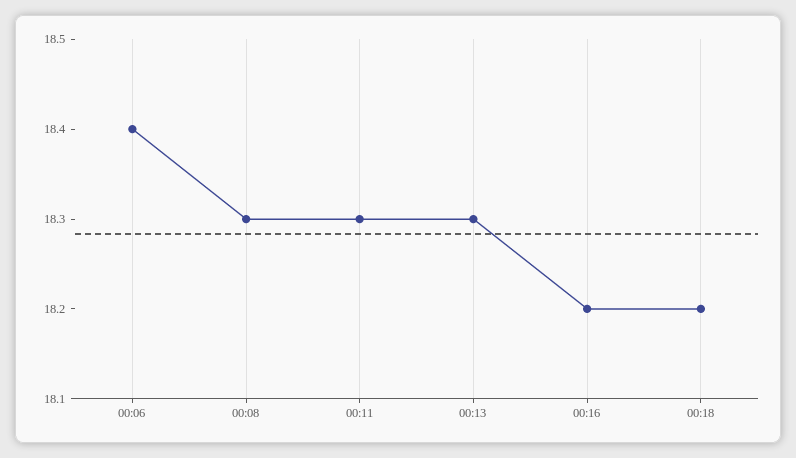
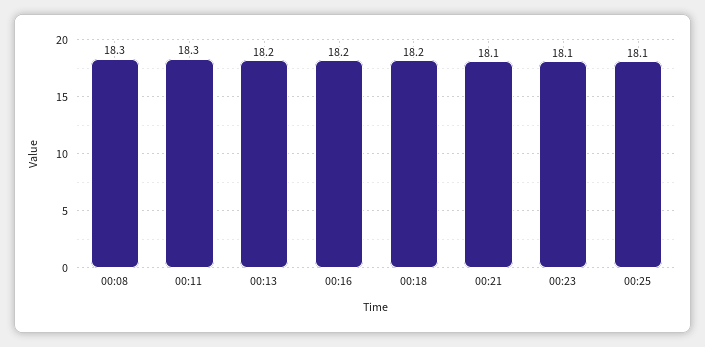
00:06: 18.4 -> none
00:13: 18.3 -> 18.2
00:21: none -> 18.1
00:23: none -> 18.1
00:25: none -> 18.1

